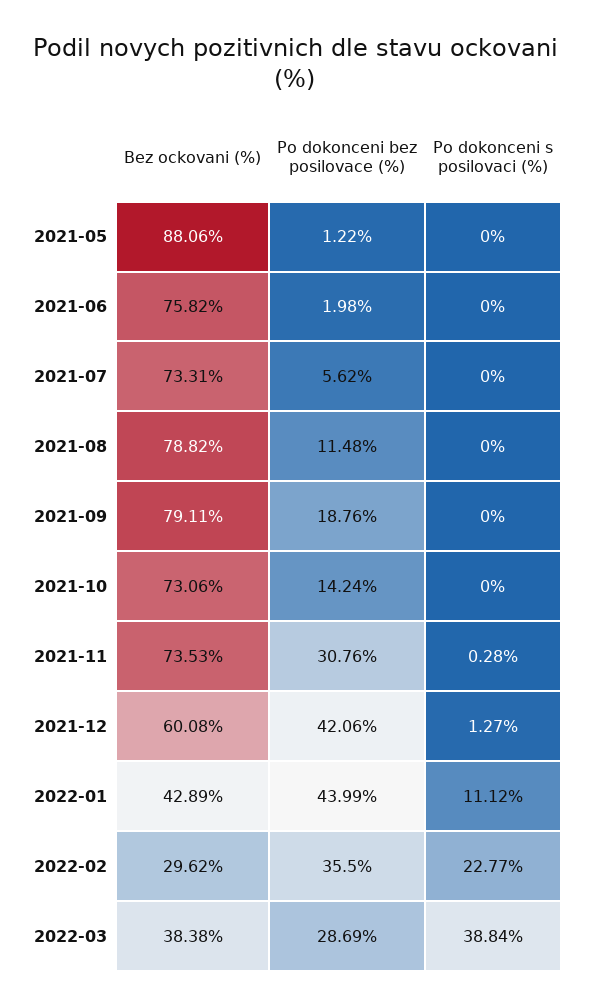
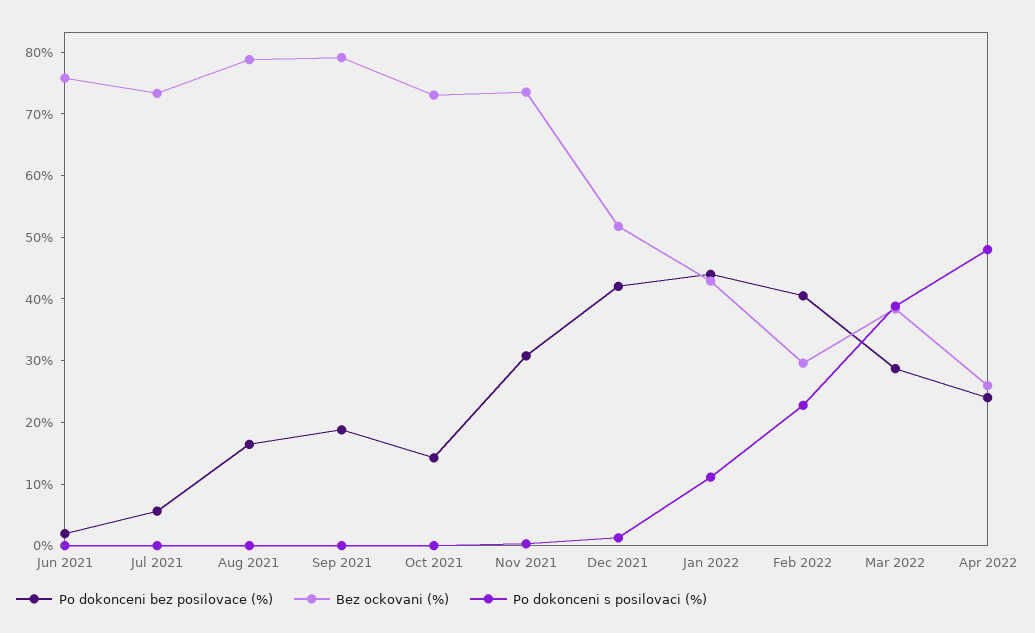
Bez ockovani (%), 2021-05: 88.06 -> none
Po dokonceni bez posilovace (%), 2021-05: 1.22 -> none
Po dokonceni s posilovaci (%), 2021-05: 0 -> none
Po dokonceni bez posilovace (%), 2021-08: 11.48 -> 16
Bez ockovani (%), 2021-12: 60.08 -> 52
Po dokonceni bez posilovace (%), 2022-02: 35.5 -> 40
Po dokonceni bez posilovace (%), Apr 2022: none -> 24
Bez ockovani (%), Apr 2022: none -> 26
Po dokonceni s posilovaci (%), Apr 2022: none -> 48

